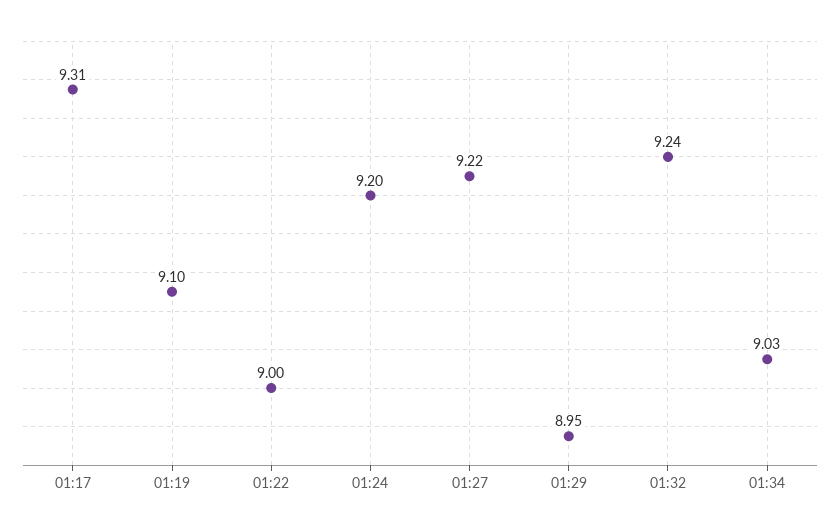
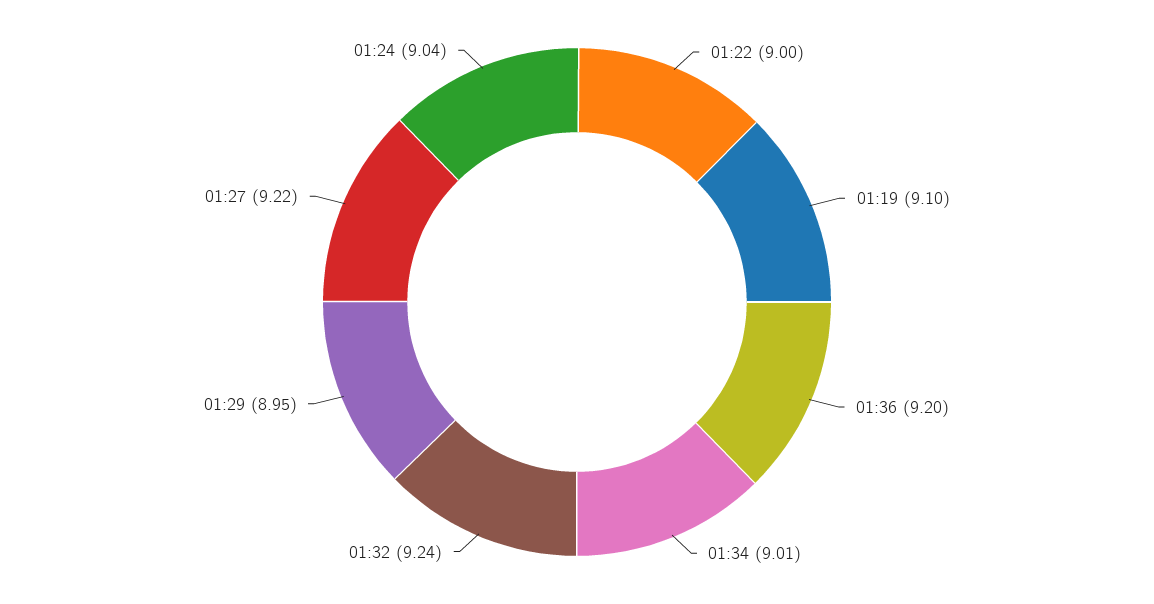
01:17: 9.31 -> none
01:24: 9.2 -> 9.04
01:34: 9.03 -> 9.01
01:36: none -> 9.2

